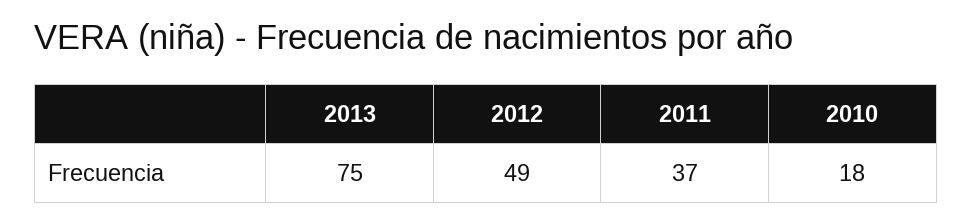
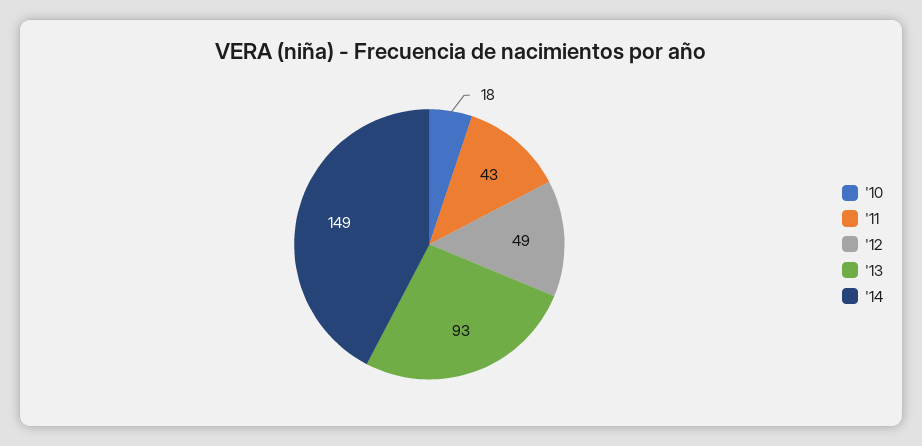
2013: 75 -> 93
2011: 37 -> 43
'14: none -> 149

